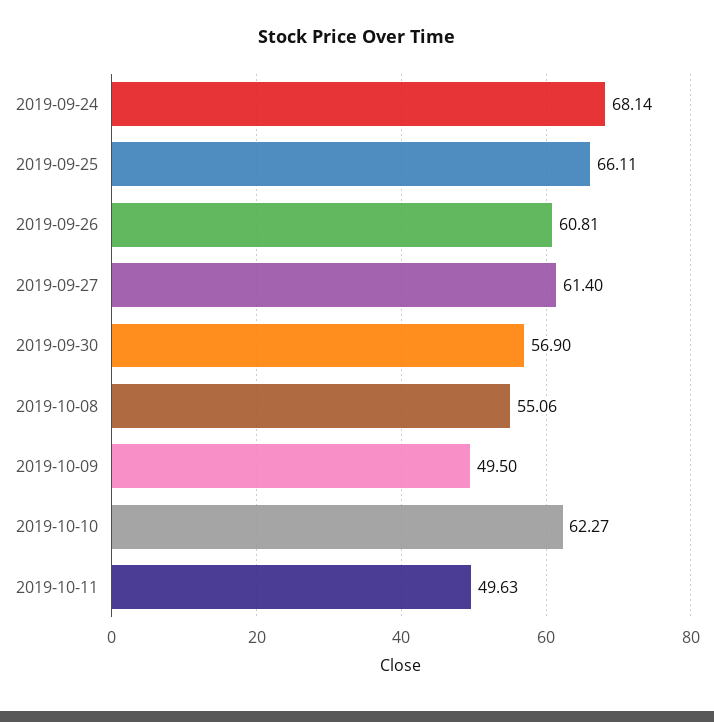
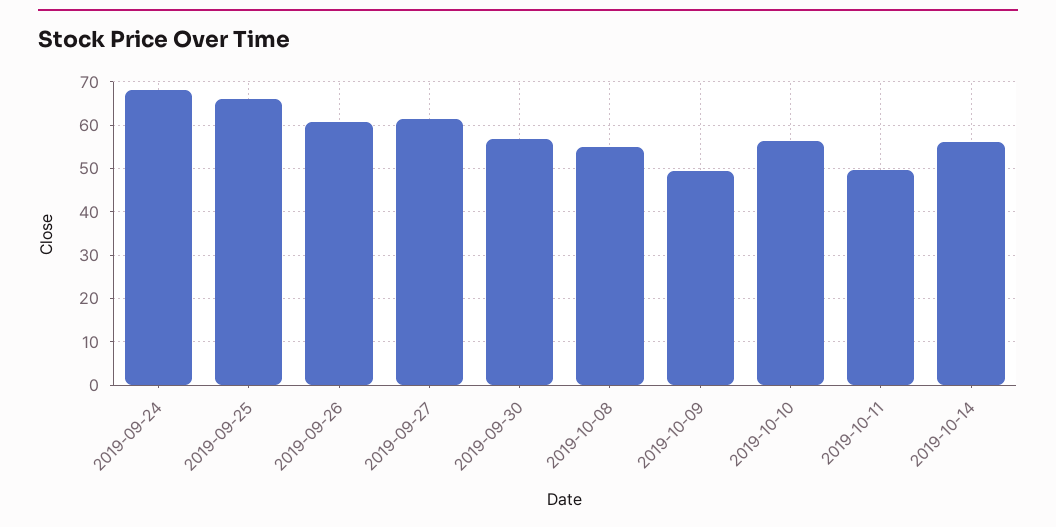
2019-10-10: 62.27 -> 56
2019-10-14: none -> 56

